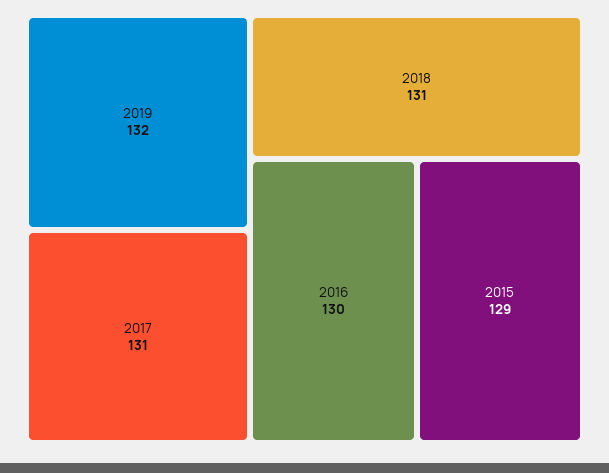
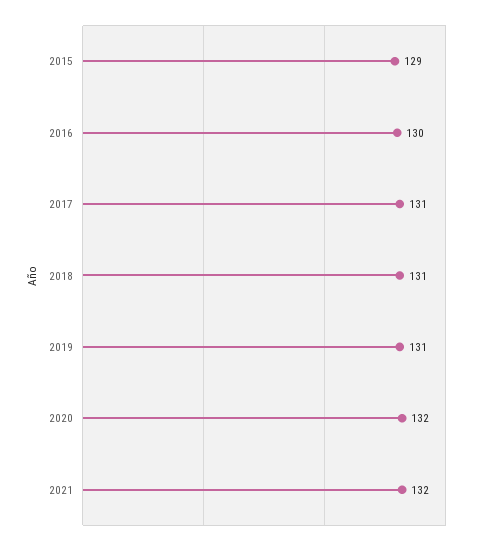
2019: 132 -> 131
2020: none -> 132
2021: none -> 132

